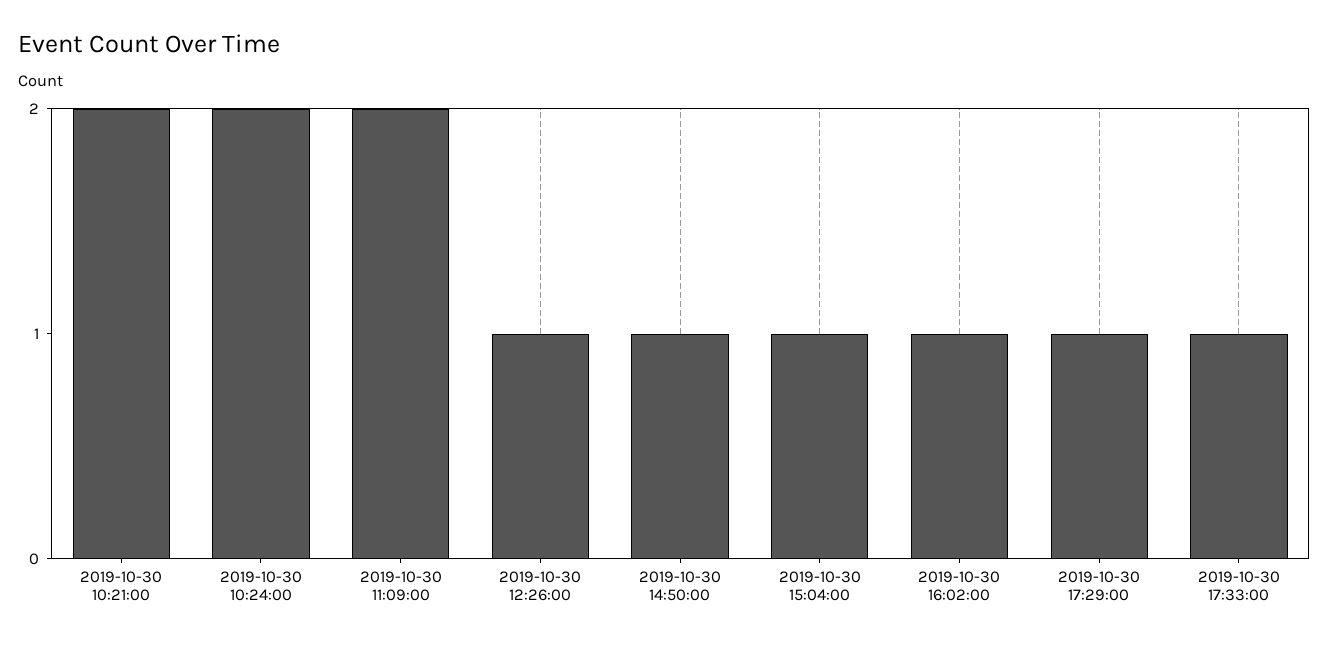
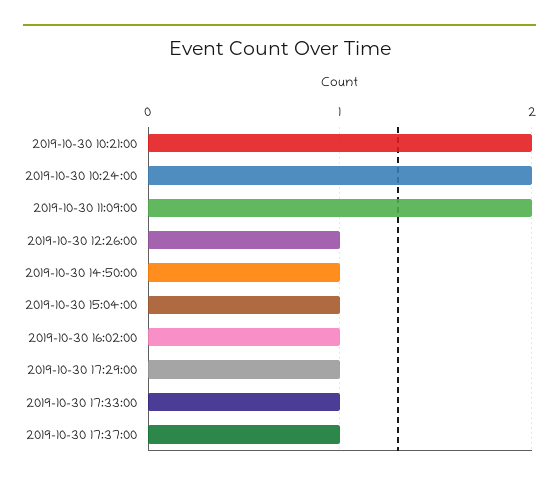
2019-10-30 17:37:00: none -> 1

